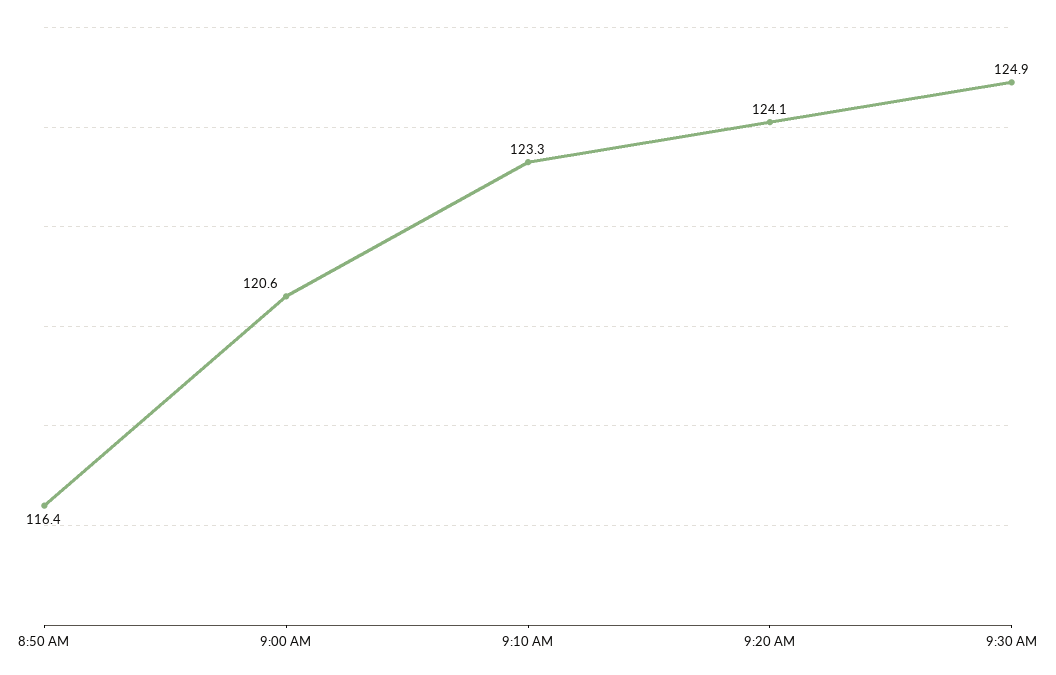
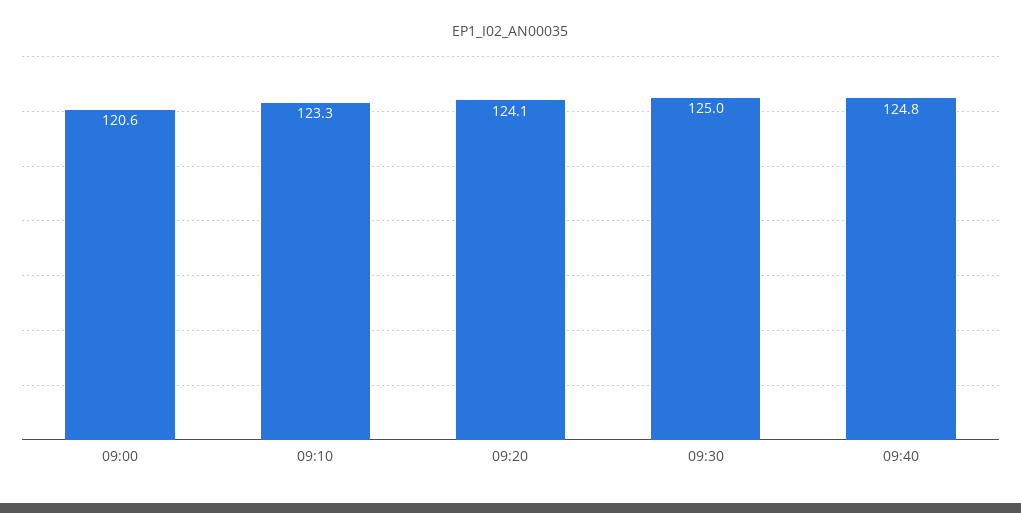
8:50 AM: 116.4 -> none
9:30 AM: 124.9 -> 125
09:40: none -> 124.8

